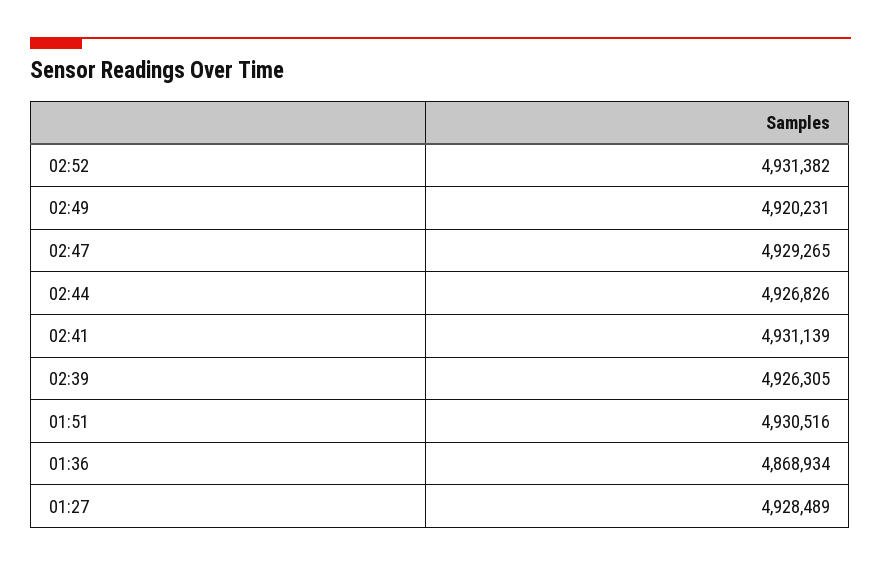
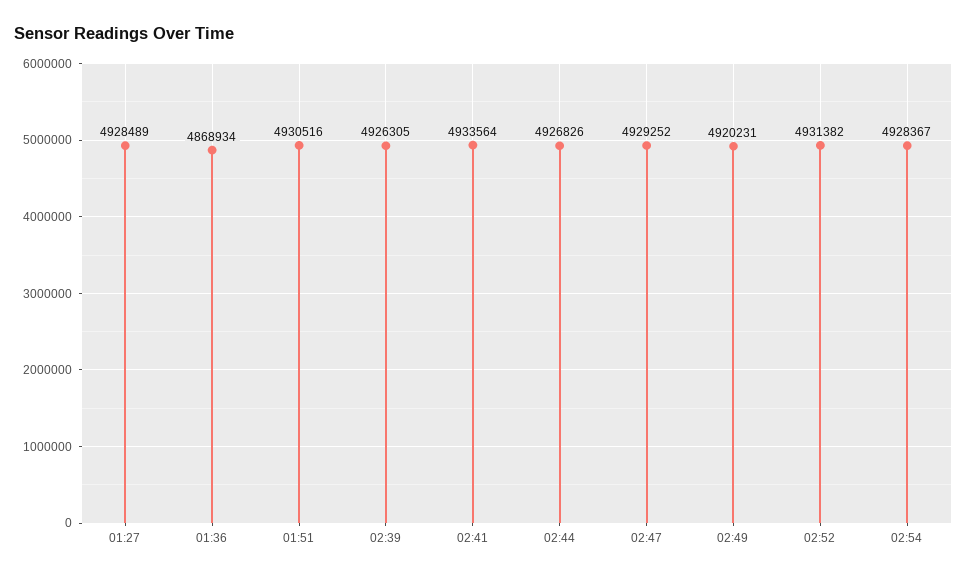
02:47: 4929265 -> 4929252
02:41: 4931139 -> 4933564
02:54: none -> 4928367

